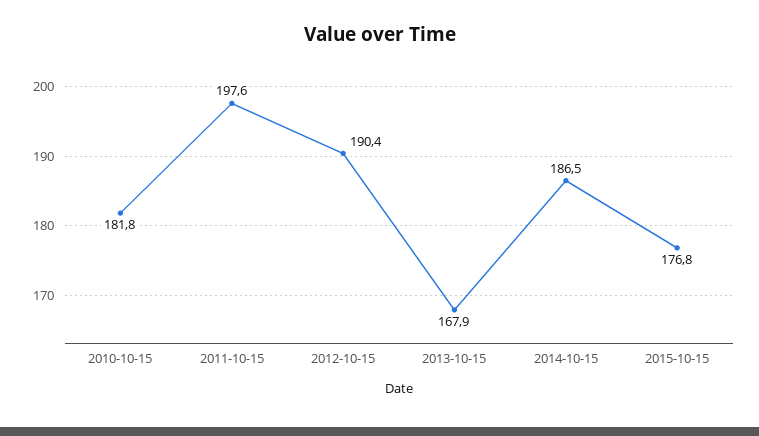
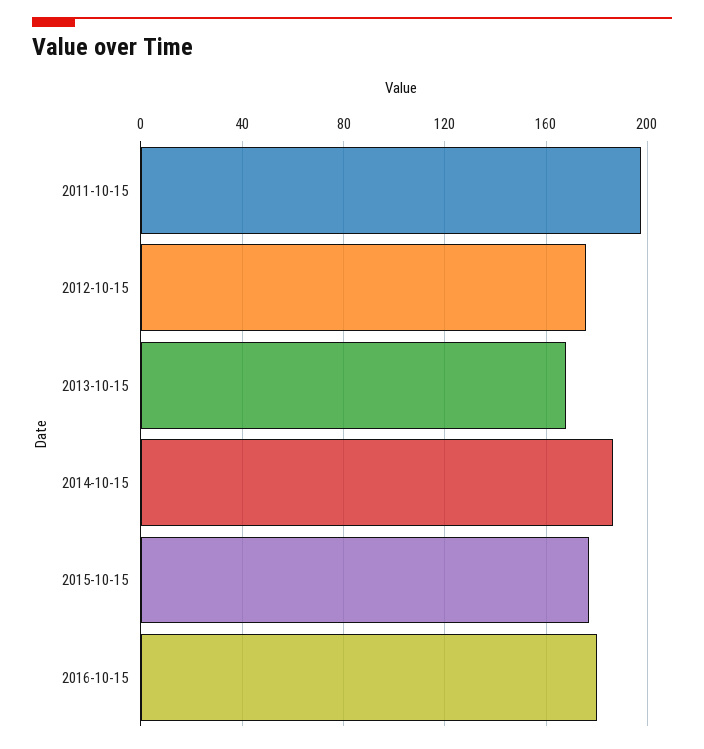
2010-10-15: 181.8 -> none
2012-10-15: 190.4 -> 175
2016-10-15: none -> 180

